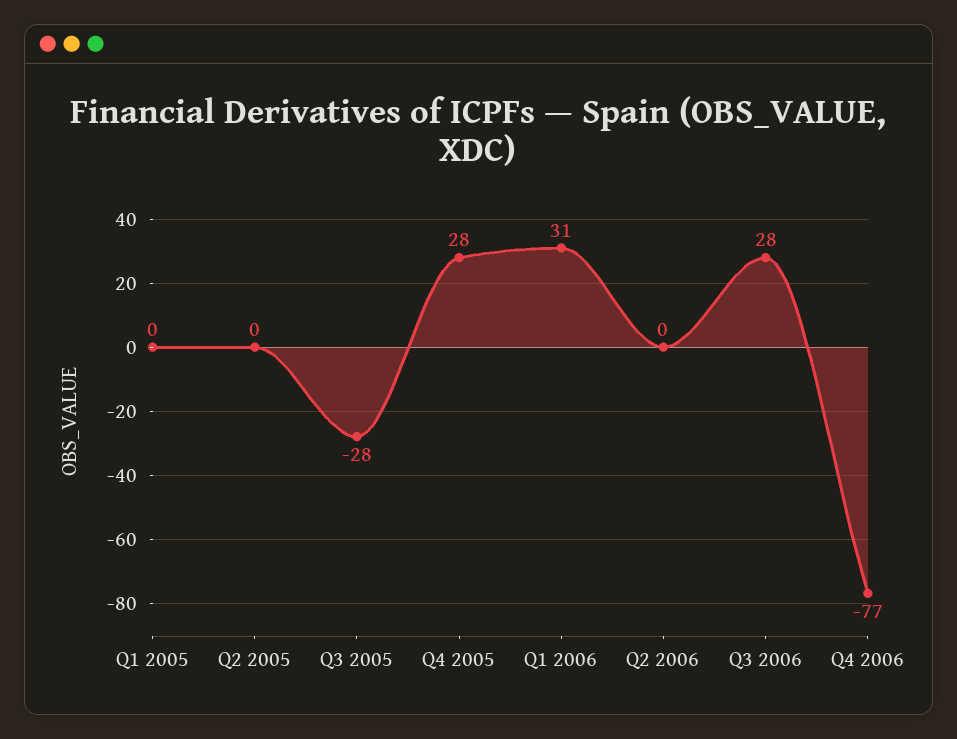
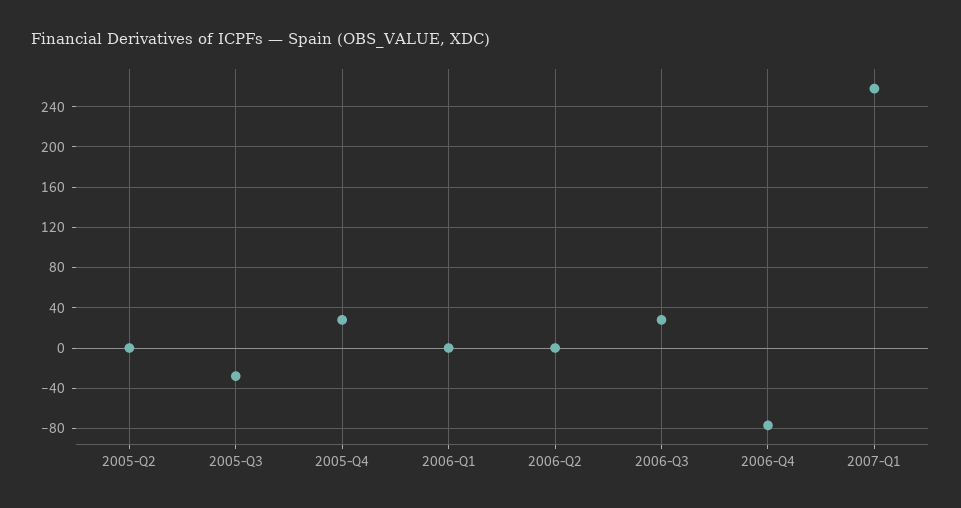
Q1 2005: 0 -> none
Q1 2006: 31 -> 0
2007-Q1: none -> 260

